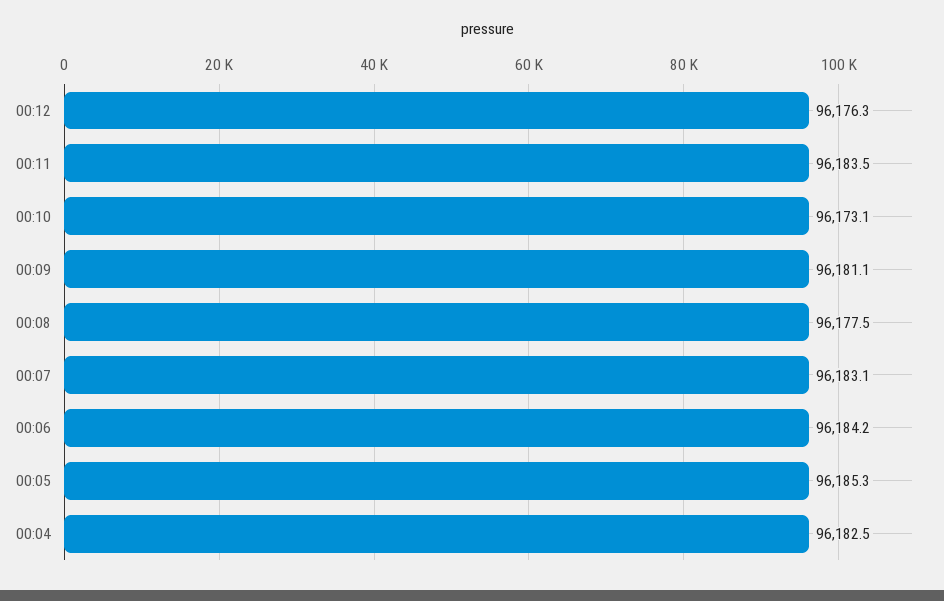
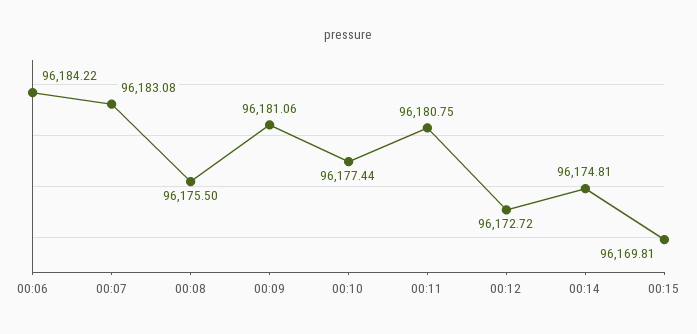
00:12: 96176.3 -> 96172.72
00:11: 96183.5 -> 96180.75
00:10: 96173.1 -> 96177.44
00:08: 96177.5 -> 96175.5
00:05: 96185.3 -> none
00:04: 96182.5 -> none
00:14: none -> 96174.81
00:15: none -> 96169.81

